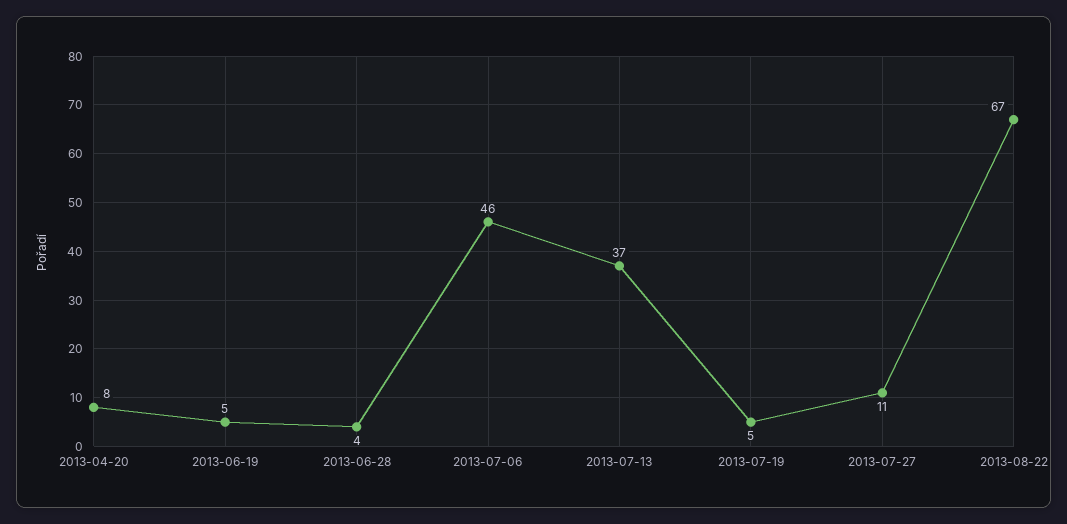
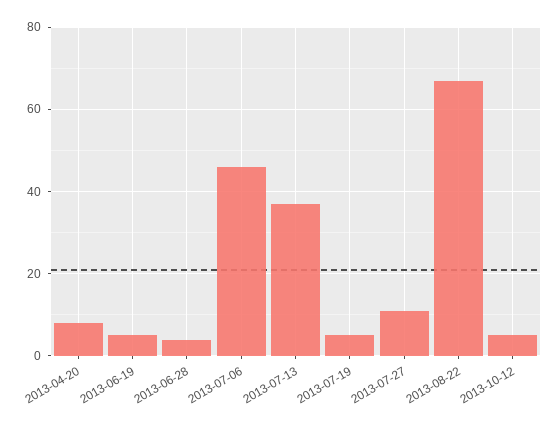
2013-10-12: none -> 5

